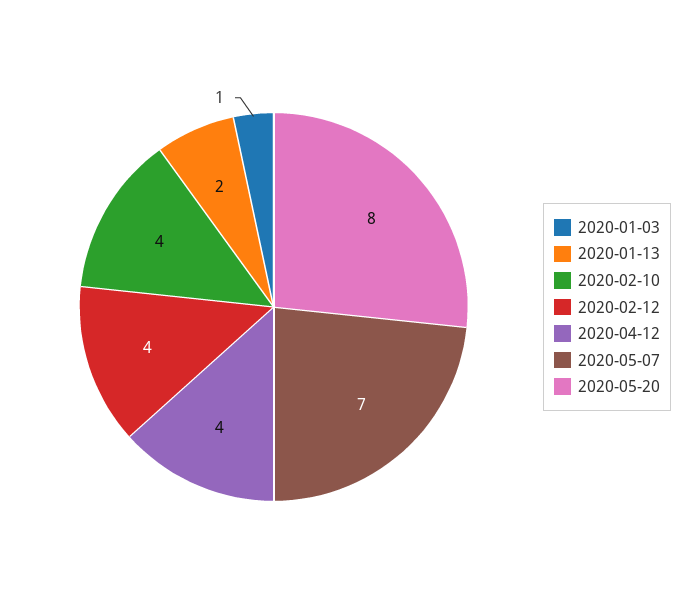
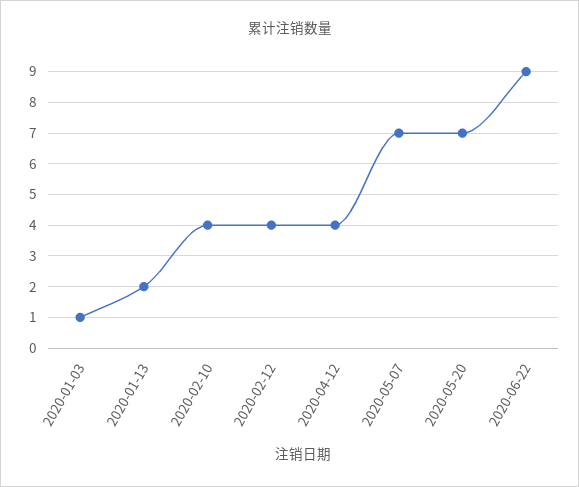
2020-05-20: 8 -> 7
2020-06-22: none -> 9

